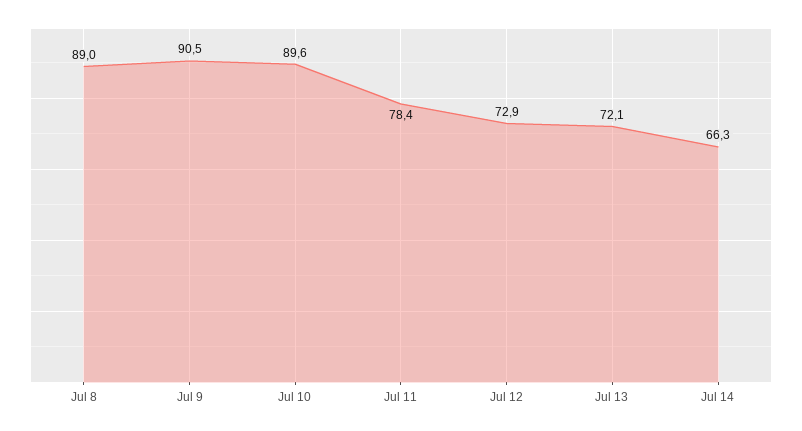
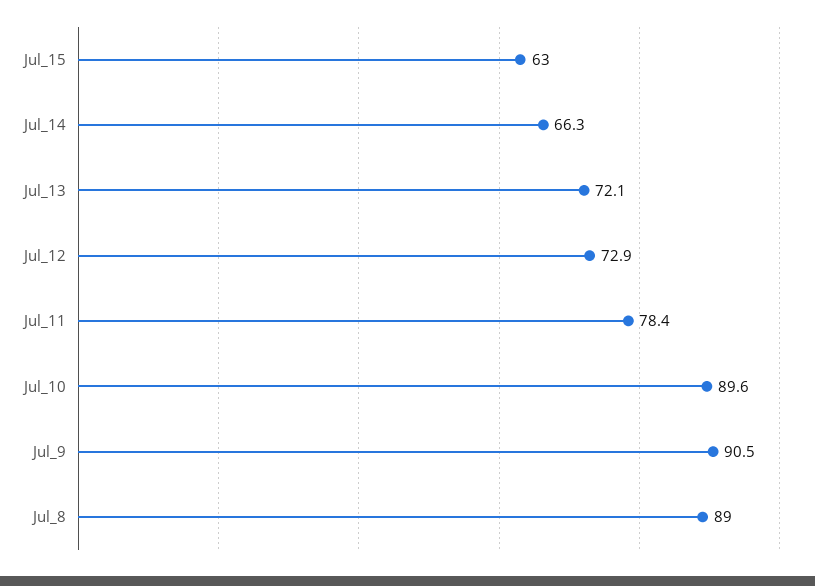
Jul_15: none -> 63

